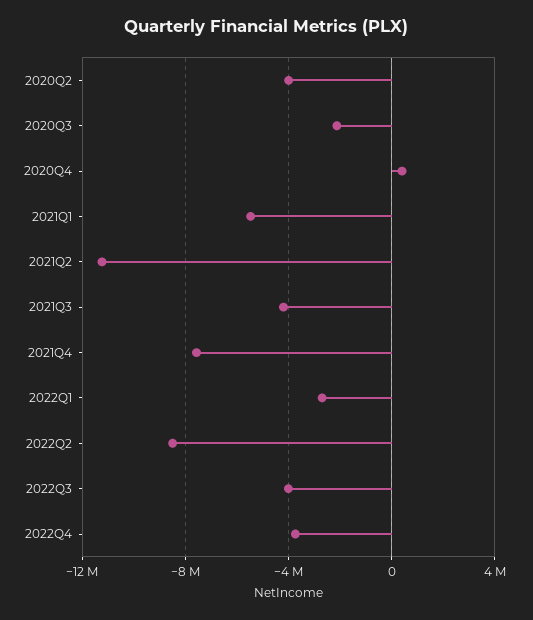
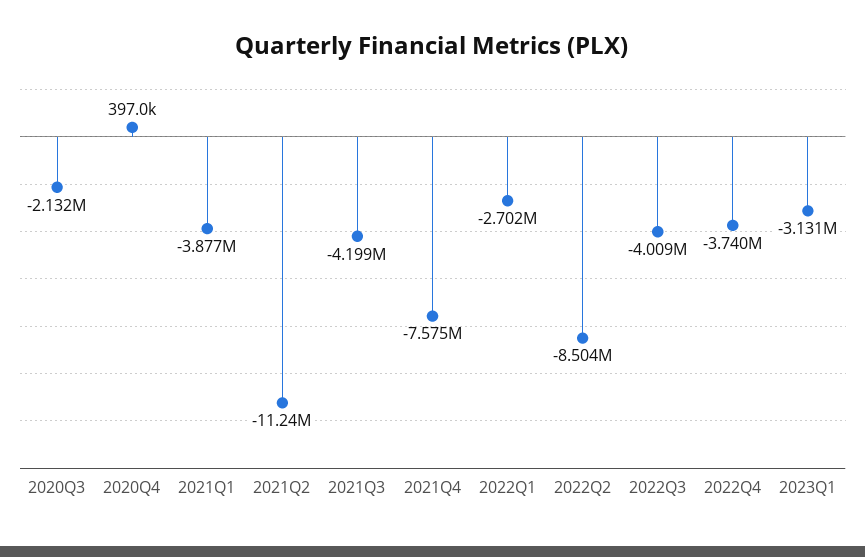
2020Q2: -4000000 -> none
2021Q1: -5500000 -> -3877000
2023Q1: none -> -3131000

